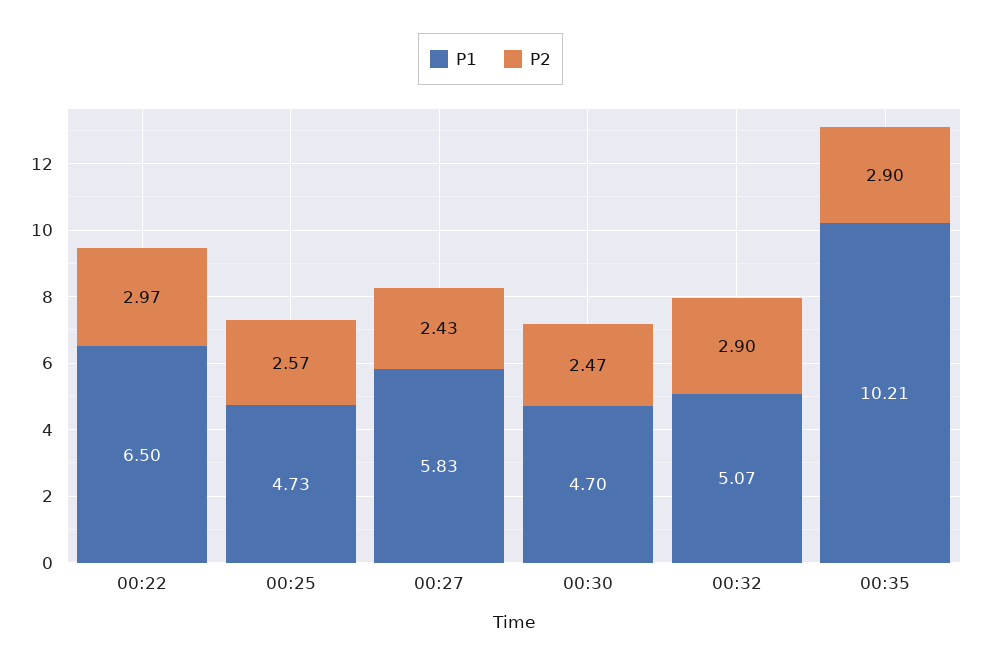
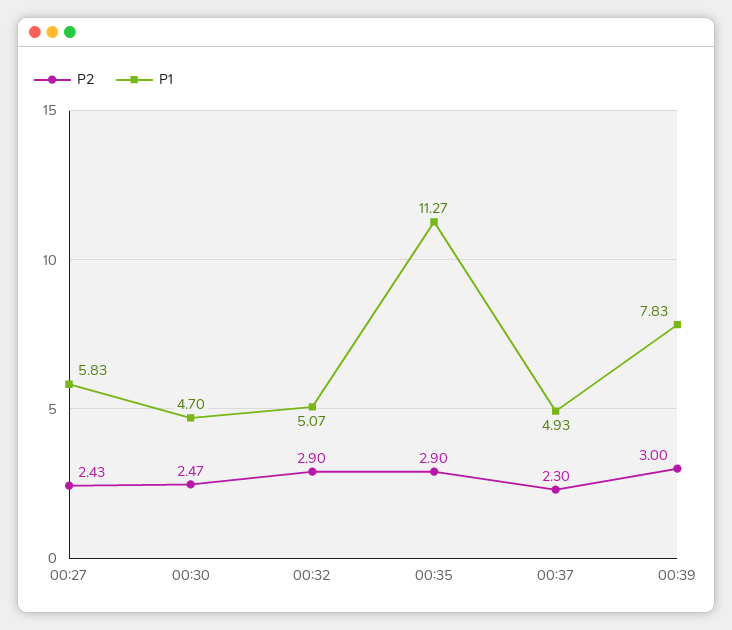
P1, 00:22: 6.5 -> none
P2, 00:22: 2.97 -> none
P1, 00:25: 4.73 -> none
P2, 00:25: 2.57 -> none
P1, 00:35: 10.21 -> 11.27
P2, 00:37: none -> 2.3
P1, 00:37: none -> 4.93
P2, 00:39: none -> 3
P1, 00:39: none -> 7.83

